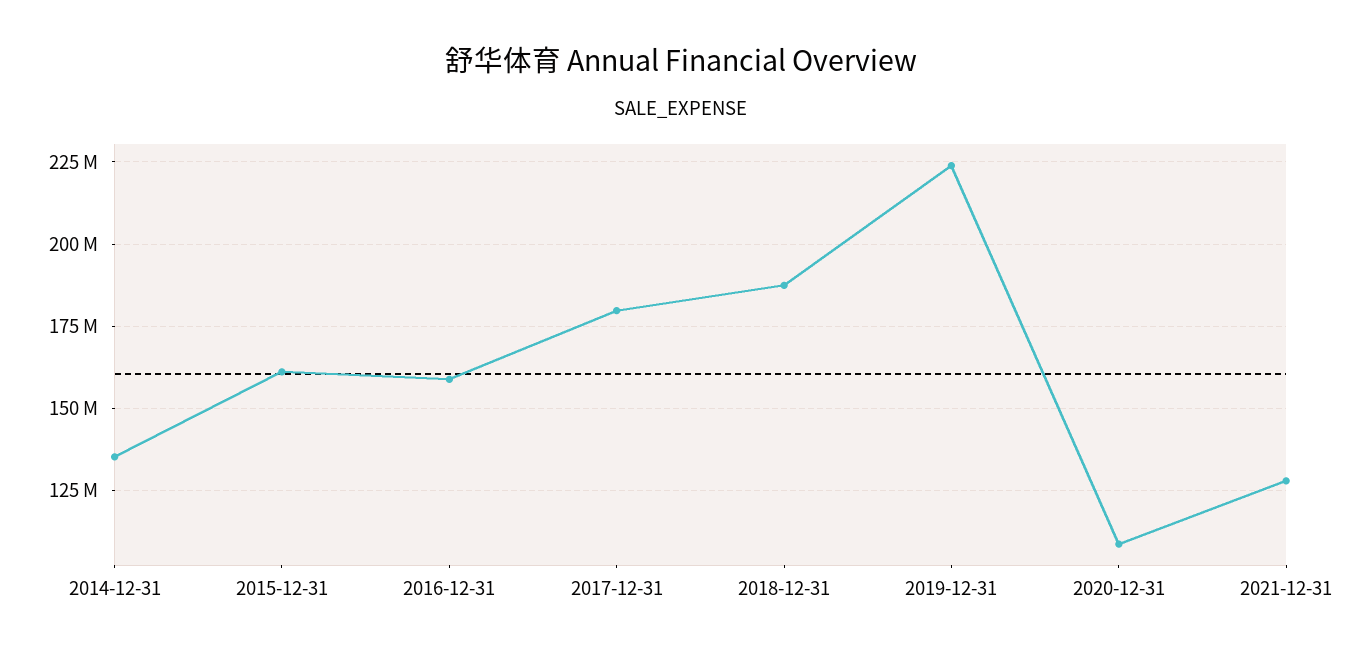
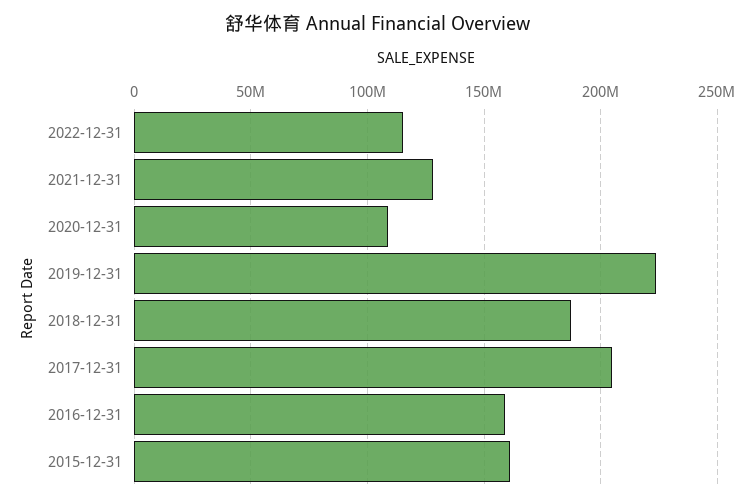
2014-12-31: 135000000 -> none
2017-12-31: 180000000 -> 205000000
2022-12-31: none -> 115000000

